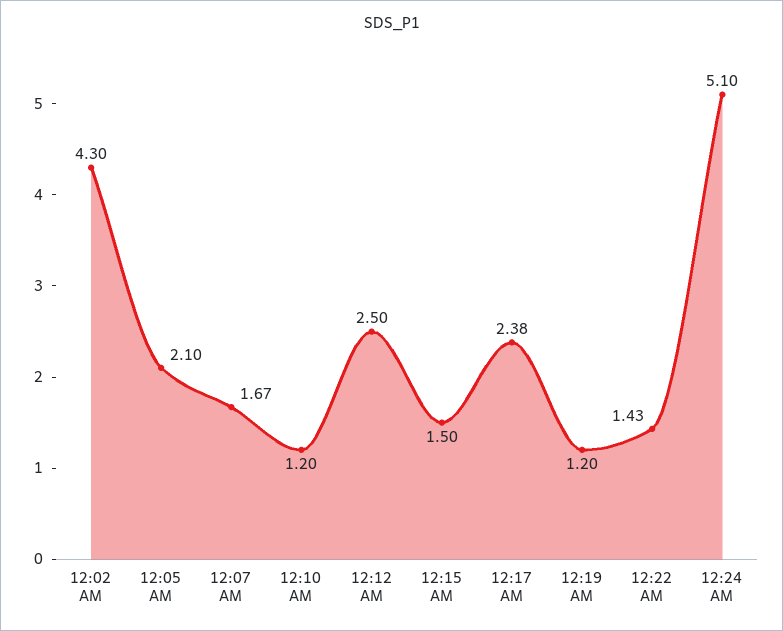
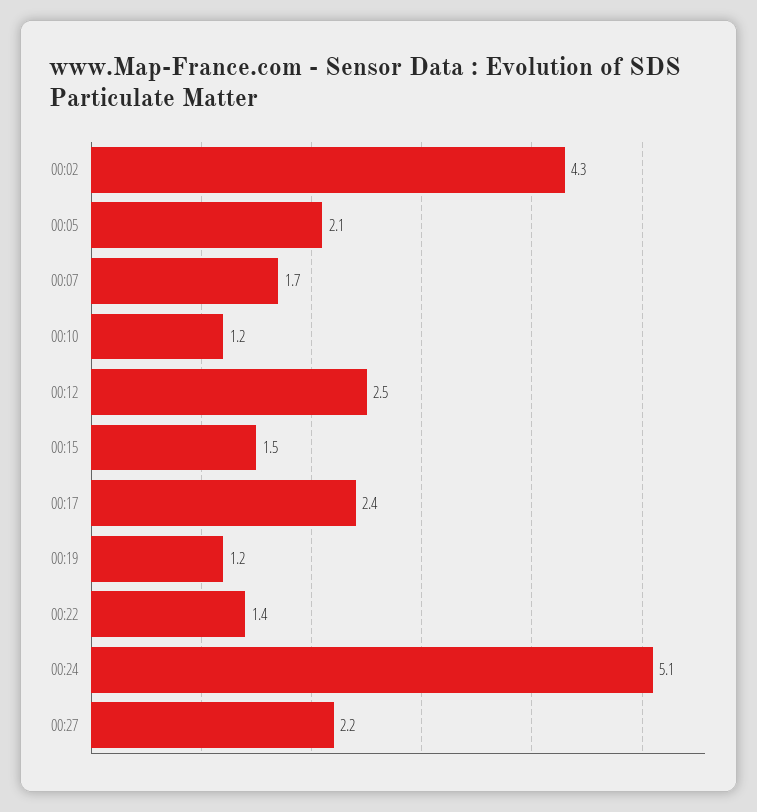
00:27: none -> 2.2

